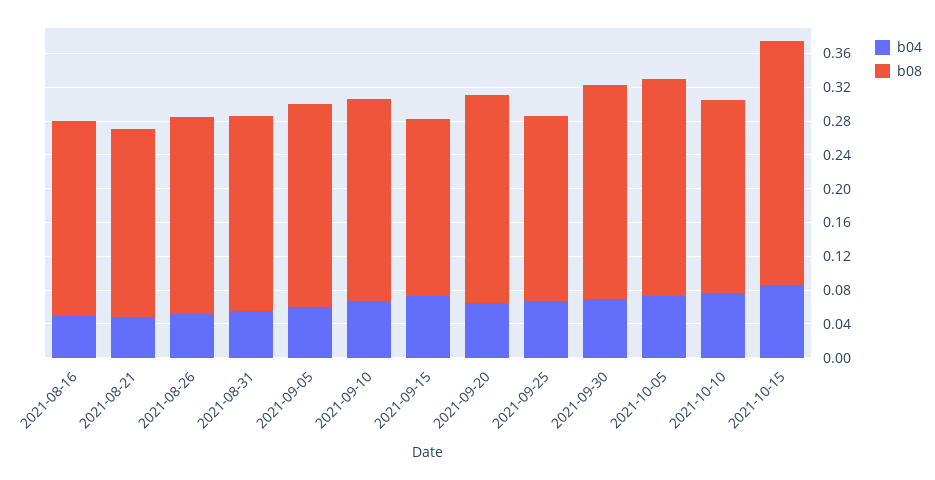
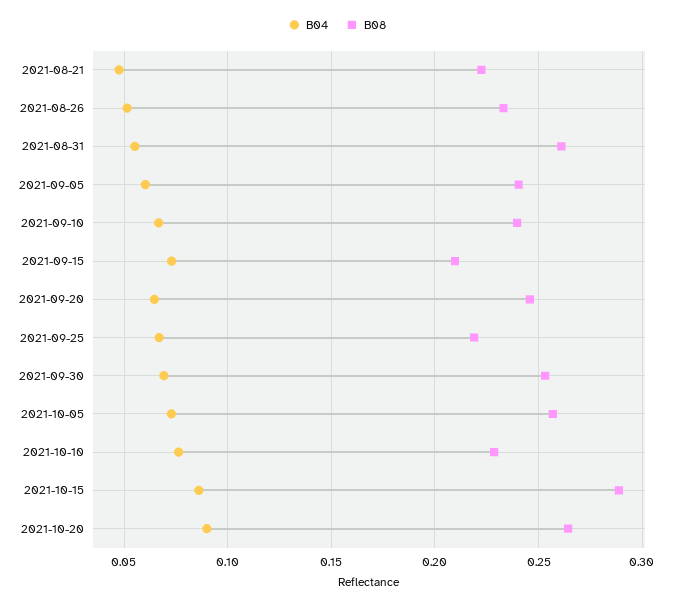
b04, 2021-08-16: 0.05 -> none
b08, 2021-08-16: 0.23 -> none
b08, 2021-08-31: 0.23 -> 0.26
b04, 2021-10-20: none -> 0.09
b08, 2021-10-20: none -> 0.265

